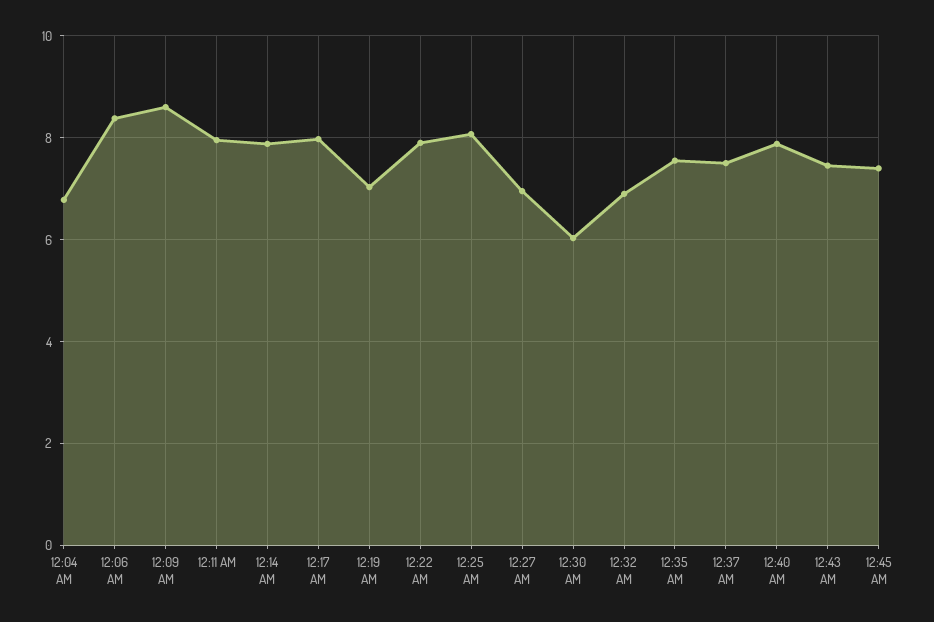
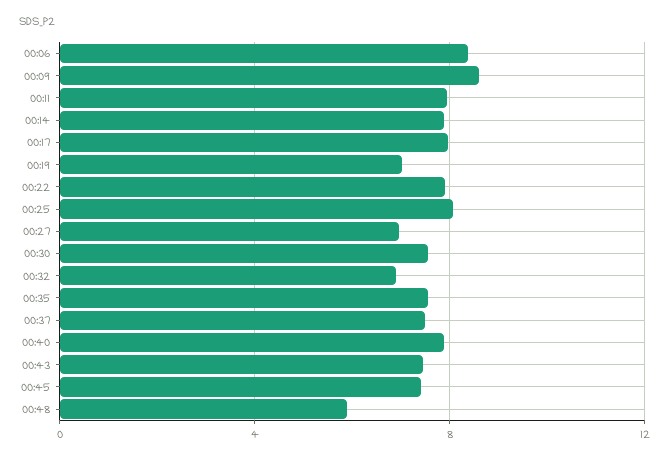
12:04 AM: 6.8 -> none
12:30 AM: 6 -> 7.5
00:48: none -> 6

